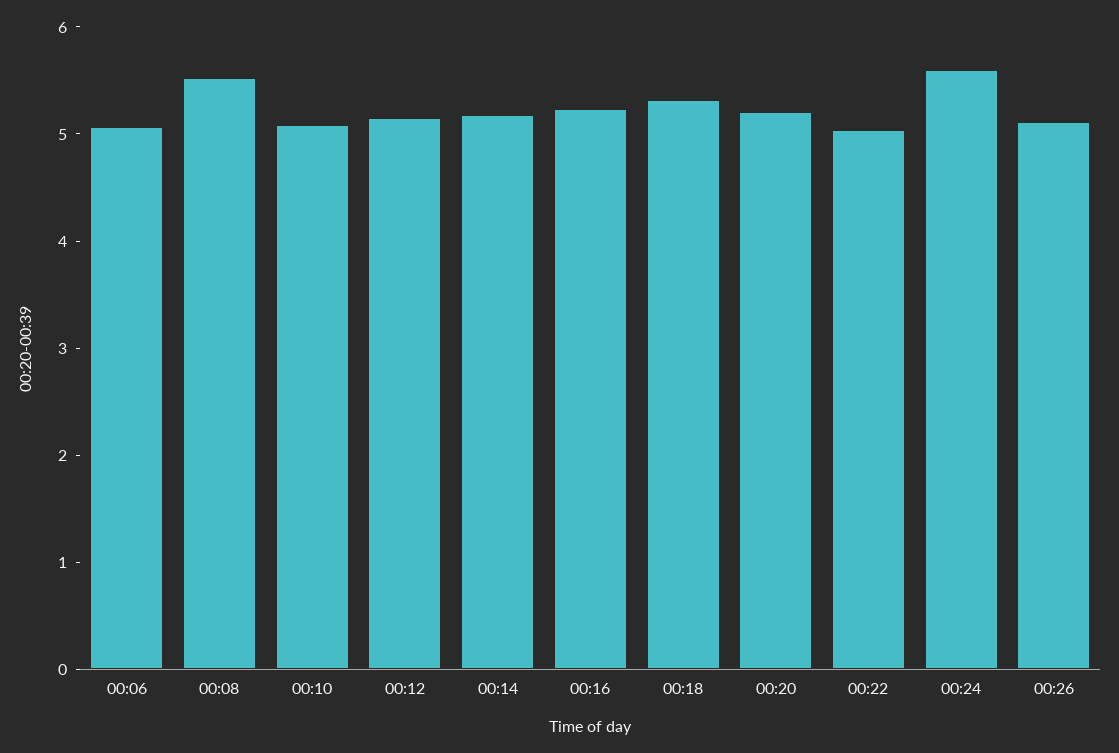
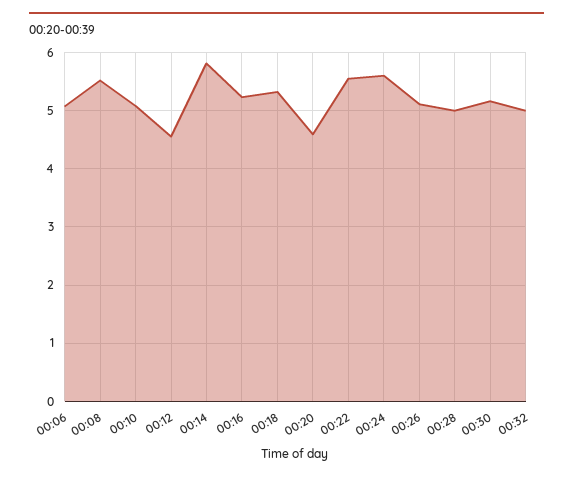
00:12: 5.2 -> 4.6
00:14: 5.2 -> 5.8
00:20: 5.2 -> 4.6
00:22: 5 -> 5.6
00:28: none -> 5
00:30: none -> 5.2
00:32: none -> 5

